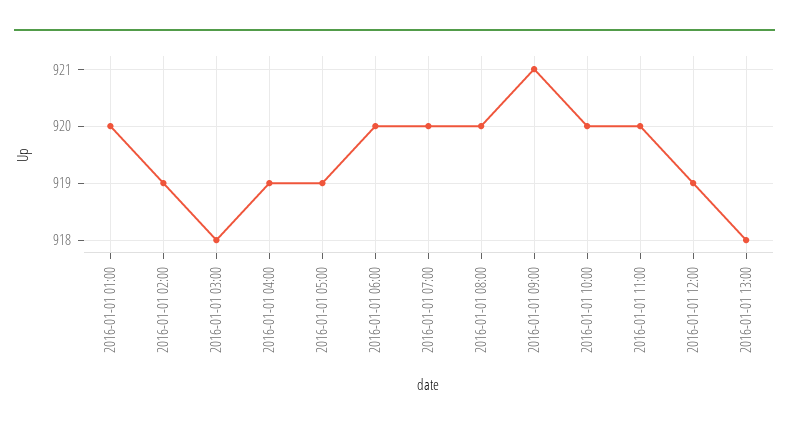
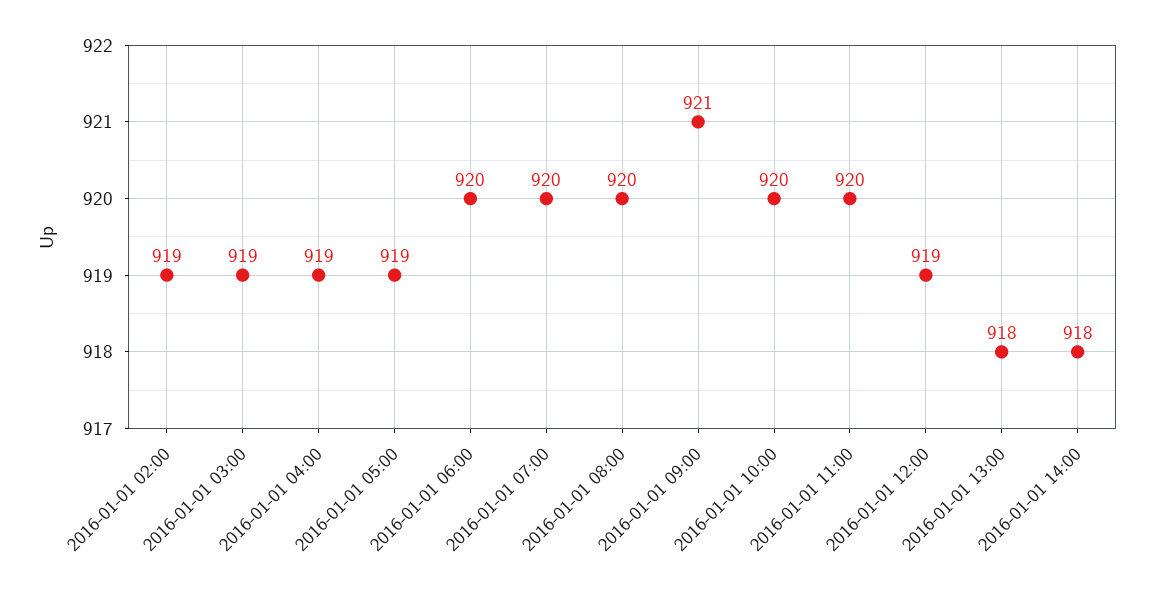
2016-01-01 01:00: 920 -> none
2016-01-01 03:00: 918 -> 919
2016-01-01 14:00: none -> 918

